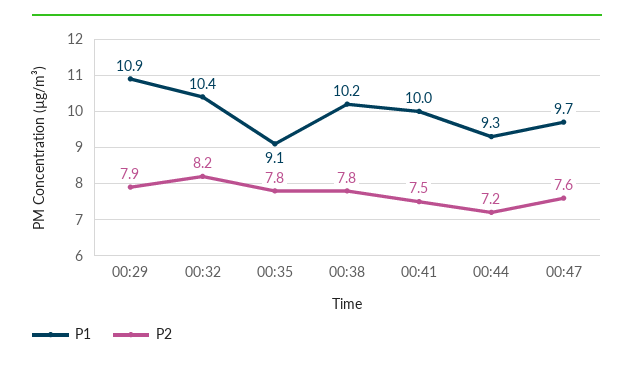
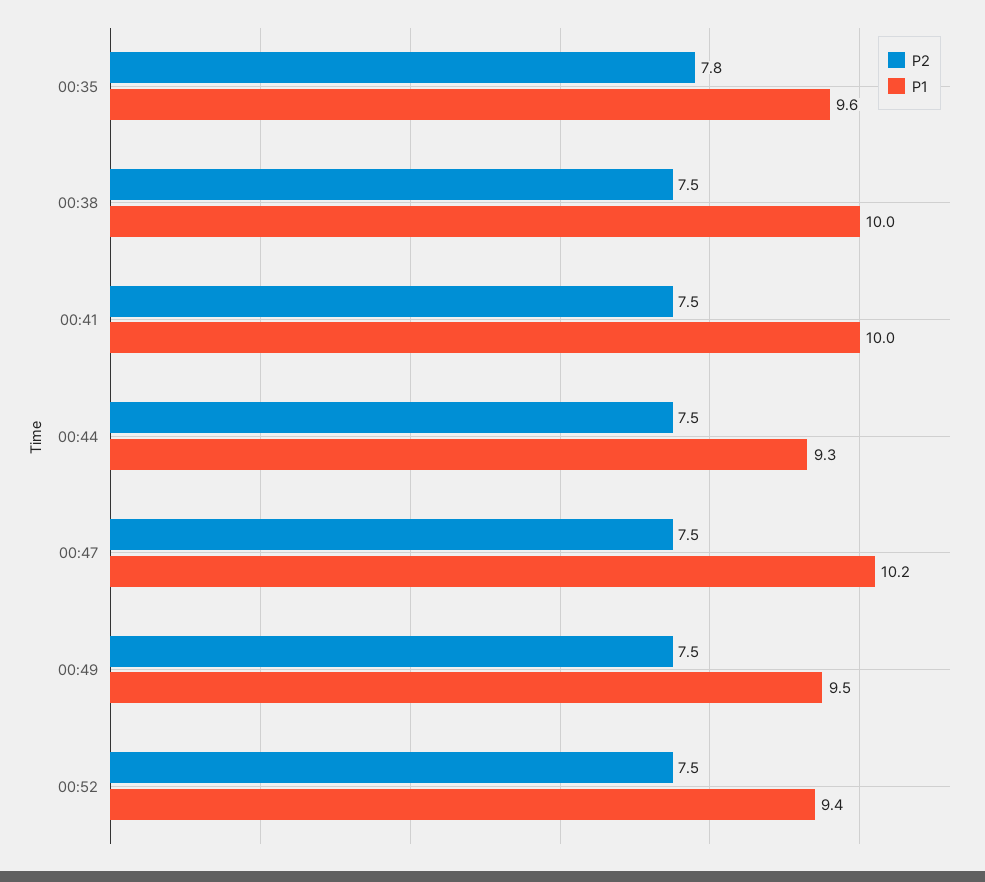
P1, 00:29: 10.9 -> none
P2, 00:29: 7.9 -> none
P1, 00:32: 10.4 -> none
P2, 00:32: 8.2 -> none
P1, 00:35: 9.1 -> 9.6
P1, 00:38: 10.2 -> 10
P2, 00:38: 7.8 -> 7.5
P2, 00:44: 7.2 -> 7.5
P1, 00:47: 9.7 -> 10.2
P2, 00:47: 7.6 -> 7.5
P2, 00:49: none -> 7.5
P1, 00:49: none -> 9.5
P2, 00:52: none -> 7.5
P1, 00:52: none -> 9.4

